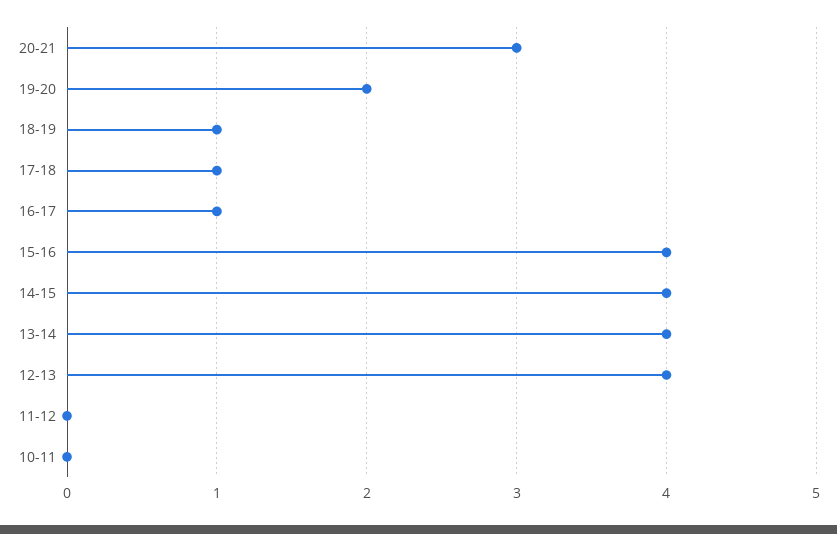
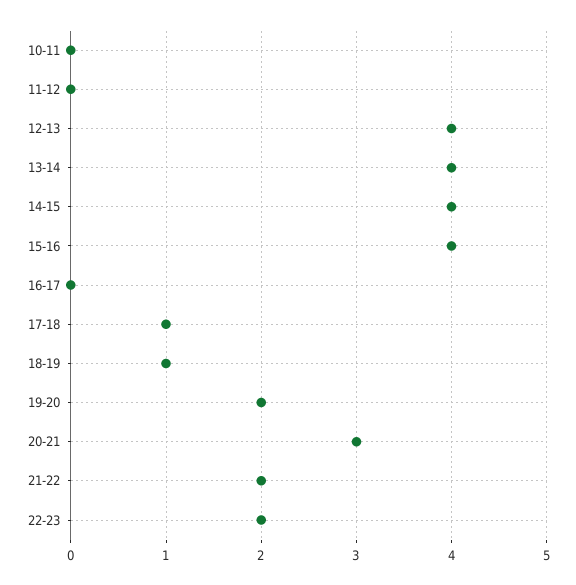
16-17: 1 -> 0
21-22: none -> 2
22-23: none -> 2

